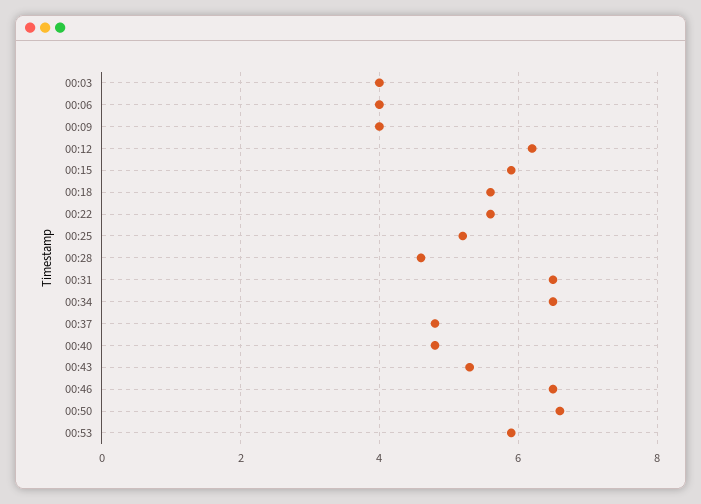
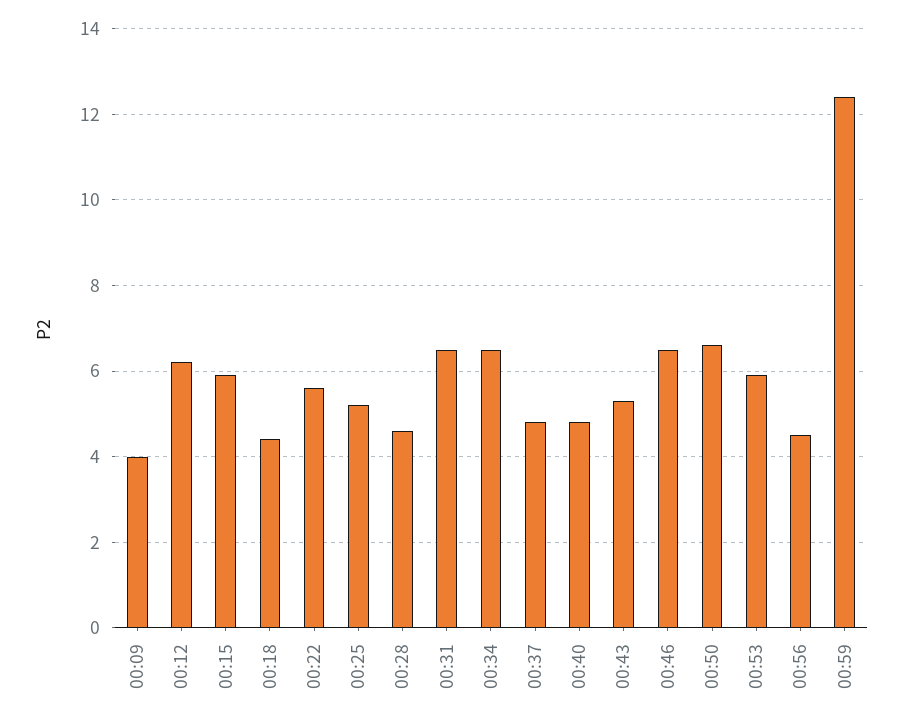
00:03: 4 -> none
00:06: 4 -> none
00:18: 5.5 -> 4.5
00:56: none -> 4.5
00:59: none -> 12.5

